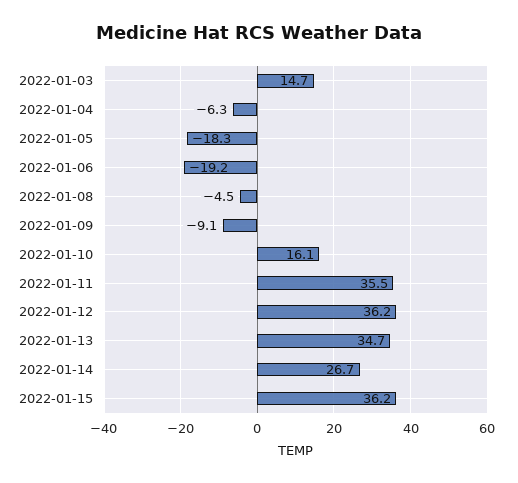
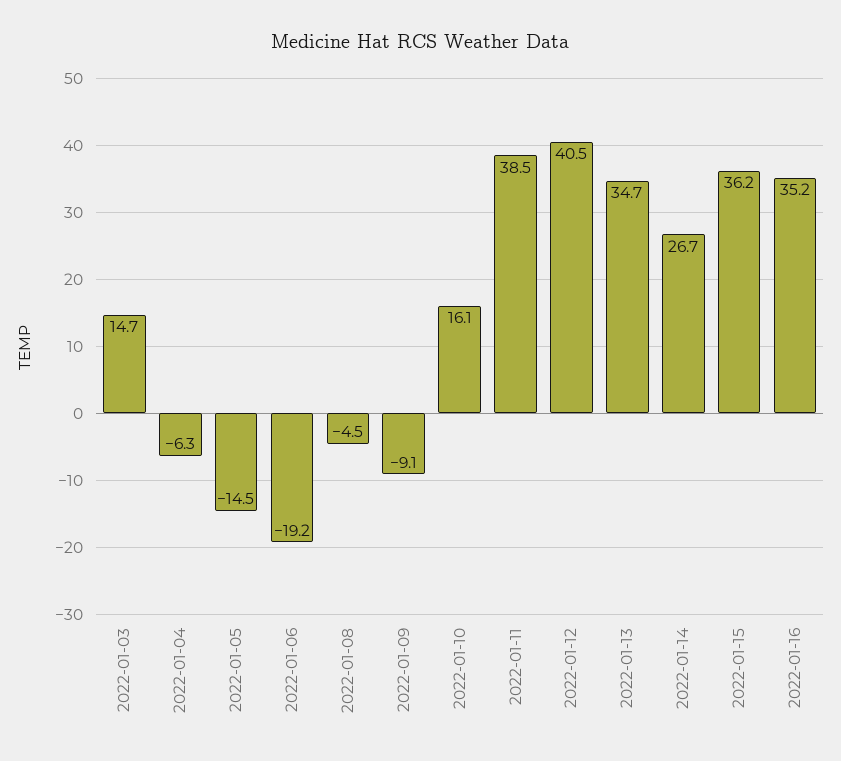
2022-01-05: -18.3 -> -14.5
2022-01-11: 35.5 -> 38.5
2022-01-12: 36.2 -> 40.5
2022-01-16: none -> 35.2

